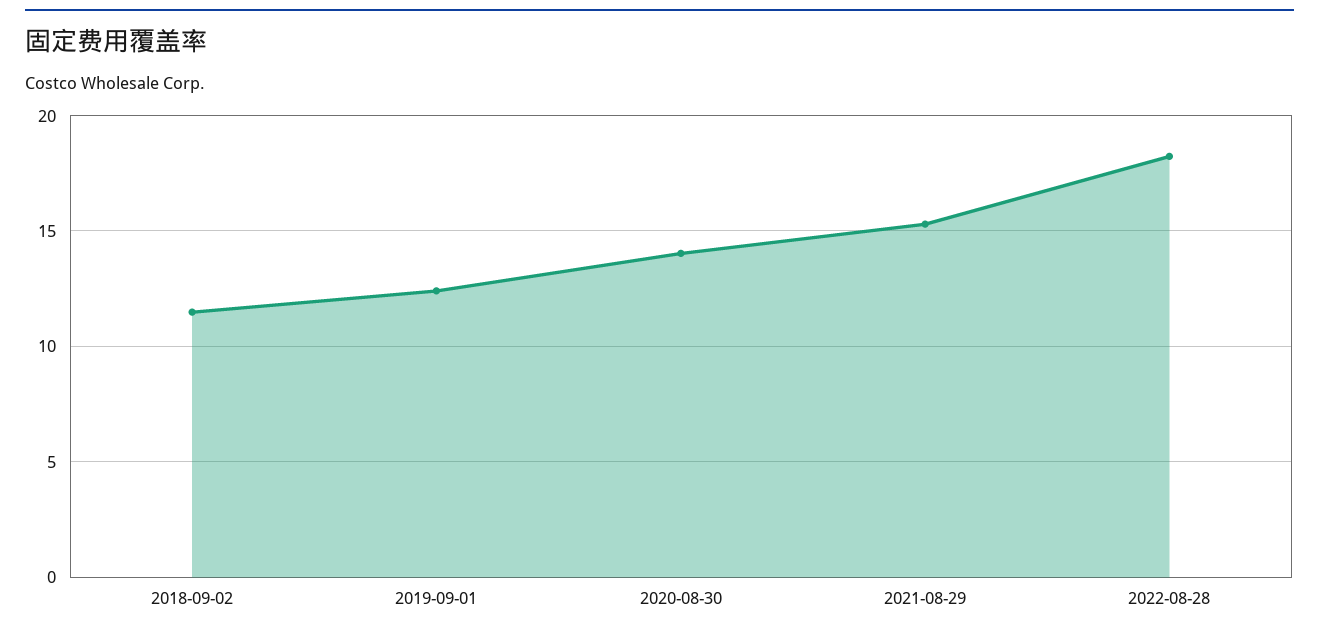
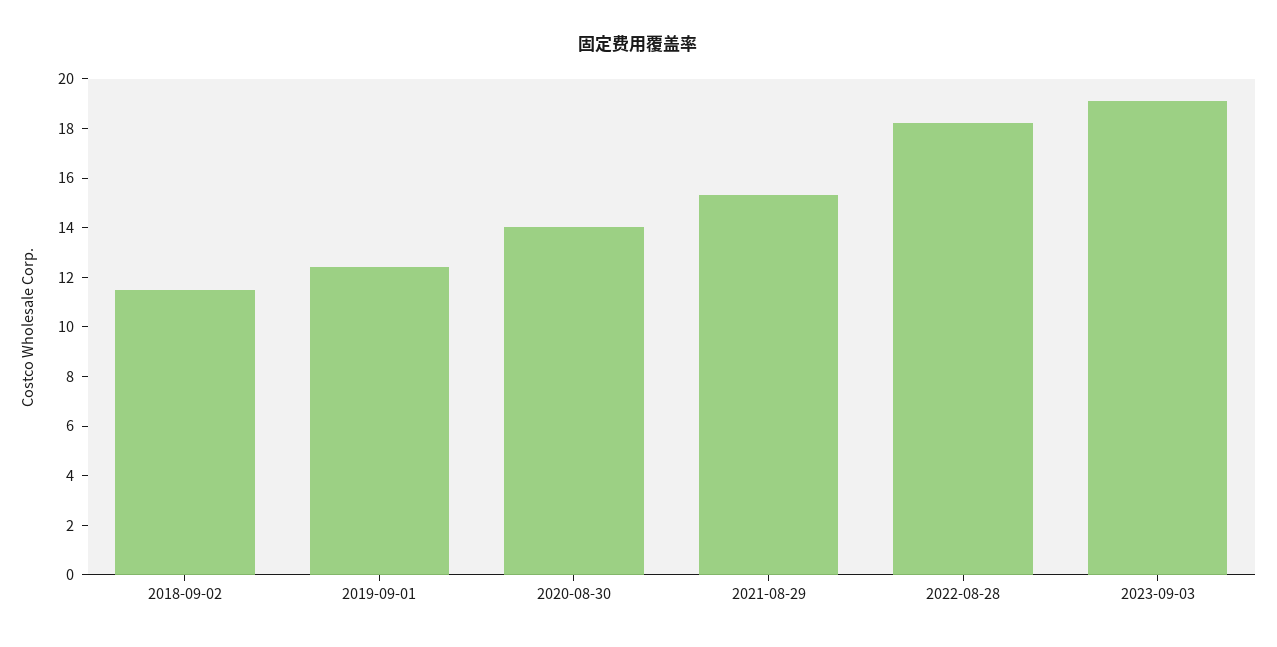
2023-09-03: none -> 19

